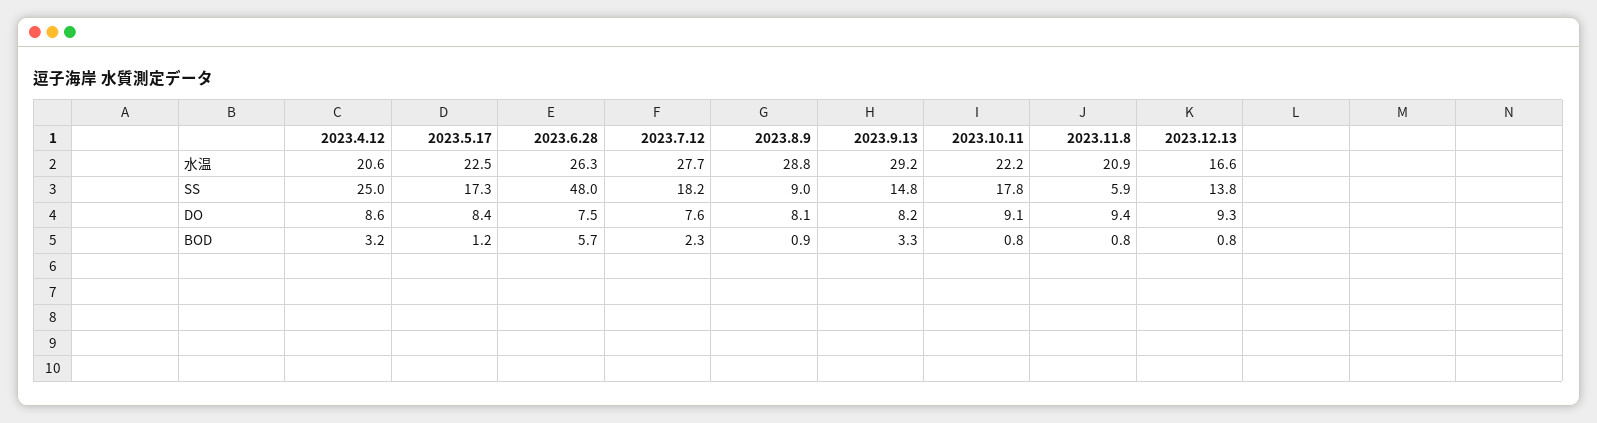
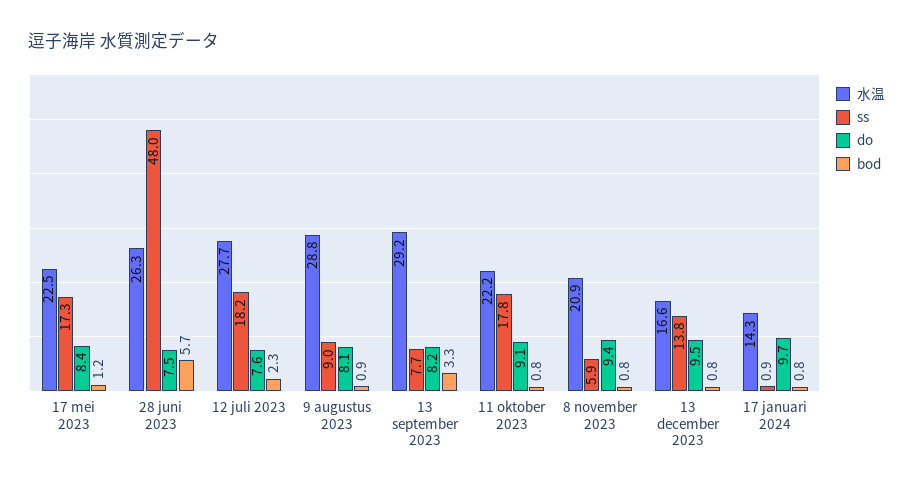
水温, 2023.4.12: 20.6 -> none
SS, 2023.4.12: 25 -> none
SS, 2023.9.13: 14.8 -> 7.7
DO, 2023.4.12: 8.6 -> none
DO, 2023.12.13: 9.3 -> 9.5
BOD, 2023.4.12: 3.2 -> none
水温, 17 januari 2024: none -> 14.3
SS, 17 januari 2024: none -> 0.9
DO, 17 januari 2024: none -> 9.7
BOD, 17 januari 2024: none -> 0.8

